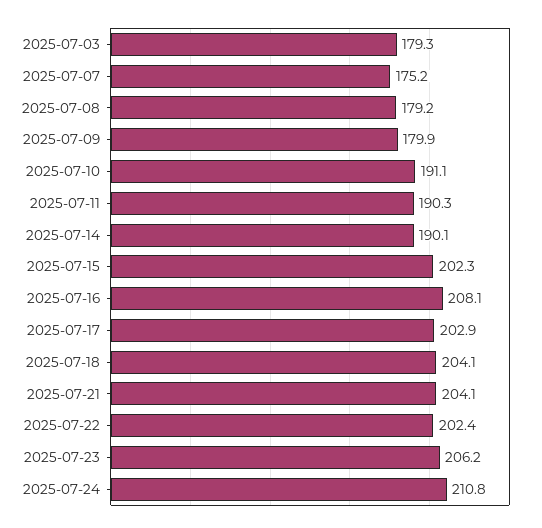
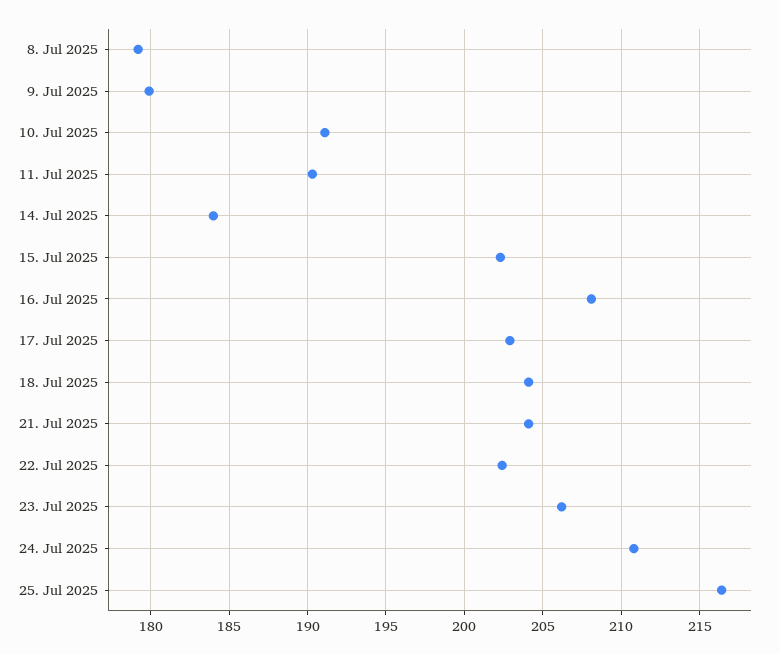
2025-07-03: 179.3 -> none
2025-07-07: 175.2 -> none
2025-07-14: 190.1 -> 184
25. Jul 2025: none -> 216.5

